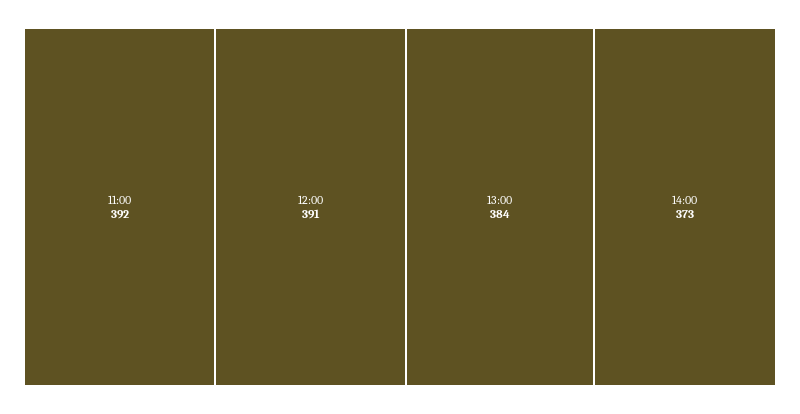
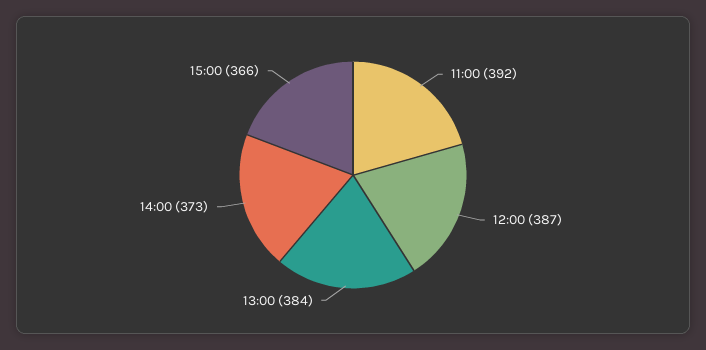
12:00: 391 -> 387
15:00: none -> 366

